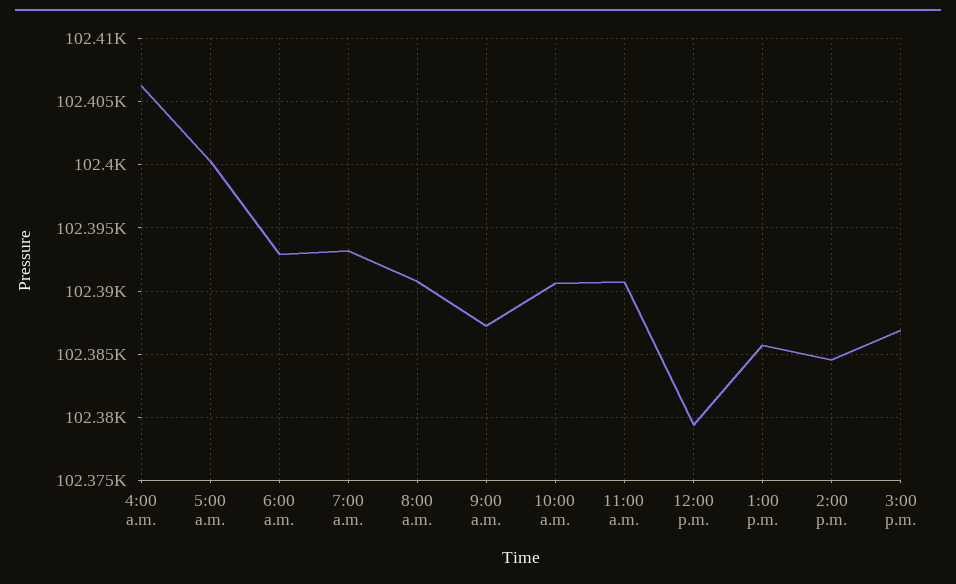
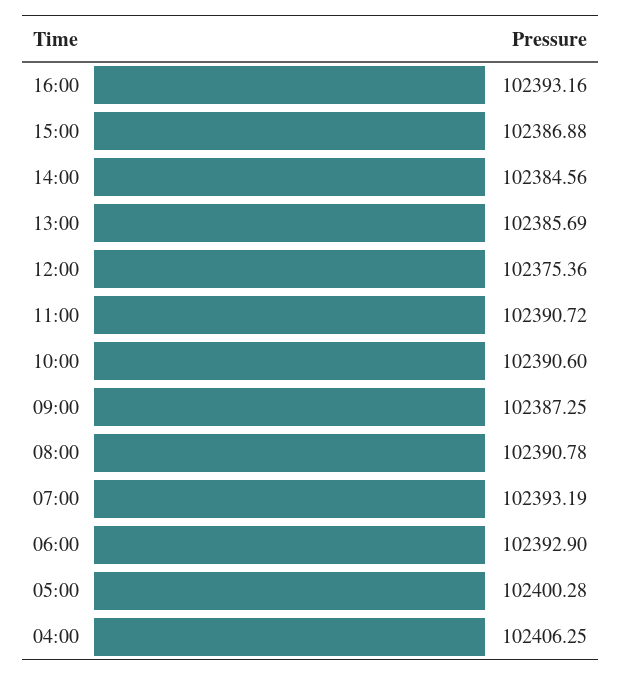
12:00 p.m.: 102379.5 -> 102375.36
16:00: none -> 102393.16

